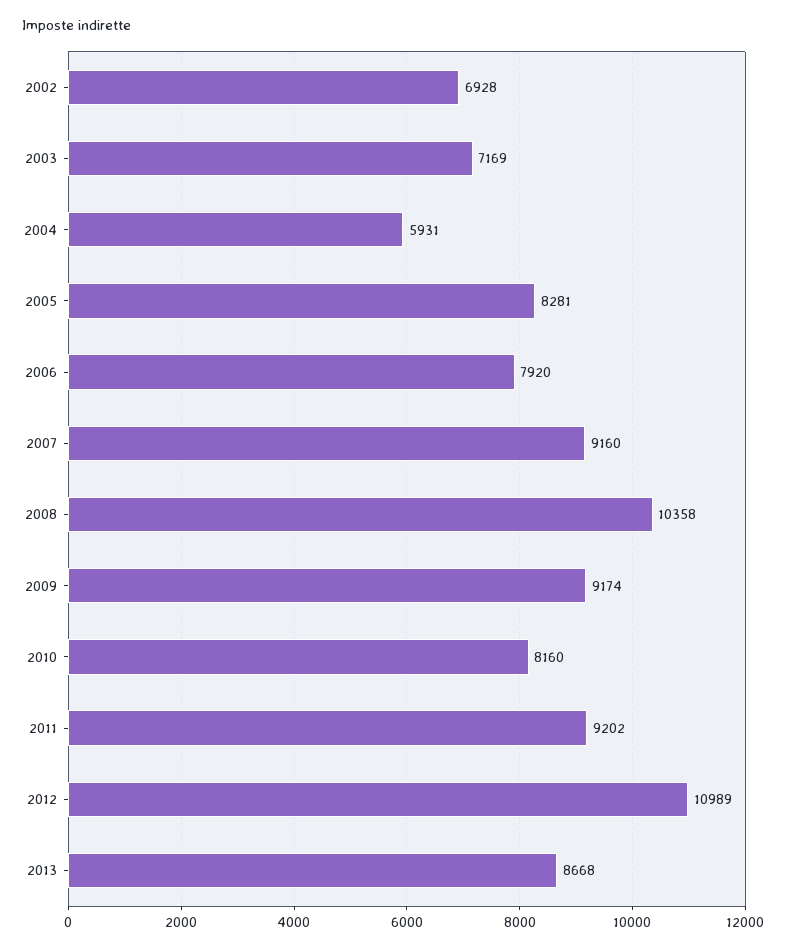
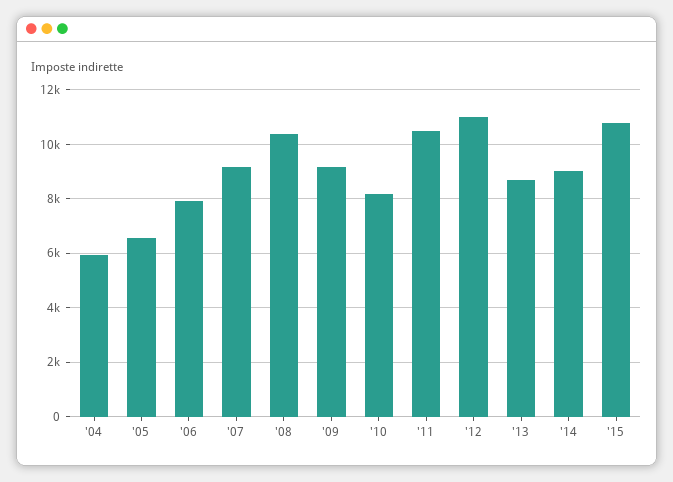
2002: 6928 -> none
2003: 7169 -> none
2005: 8281 -> 6500
2011: 9202 -> 10500
'14: none -> 9000
'15: none -> 10750

